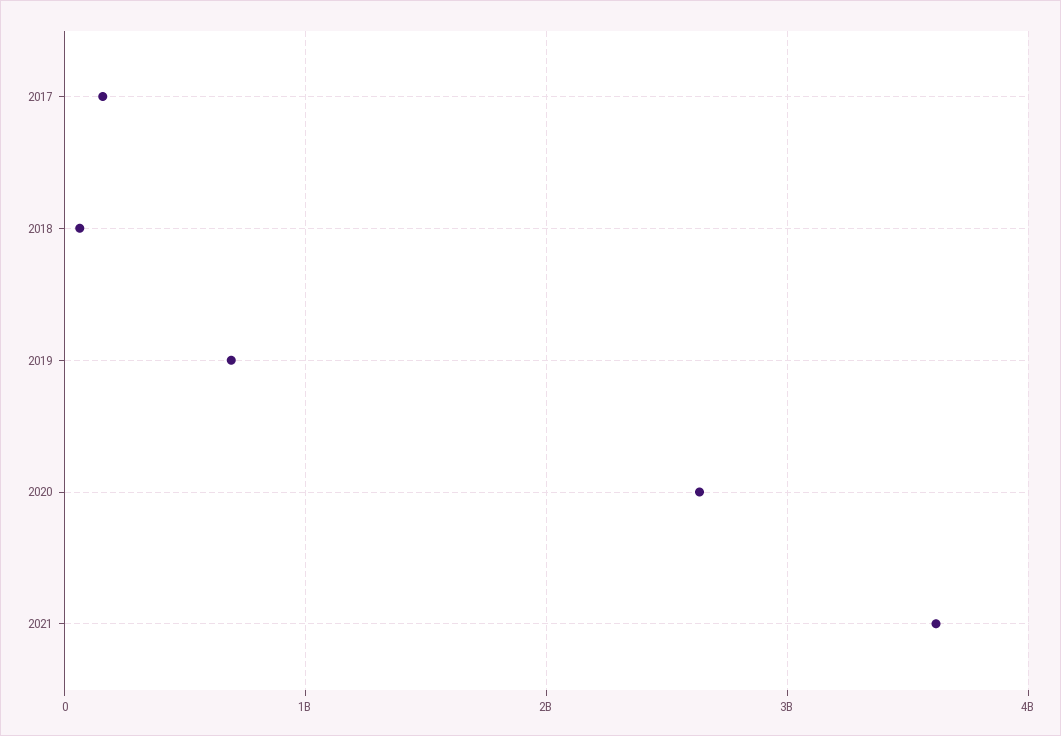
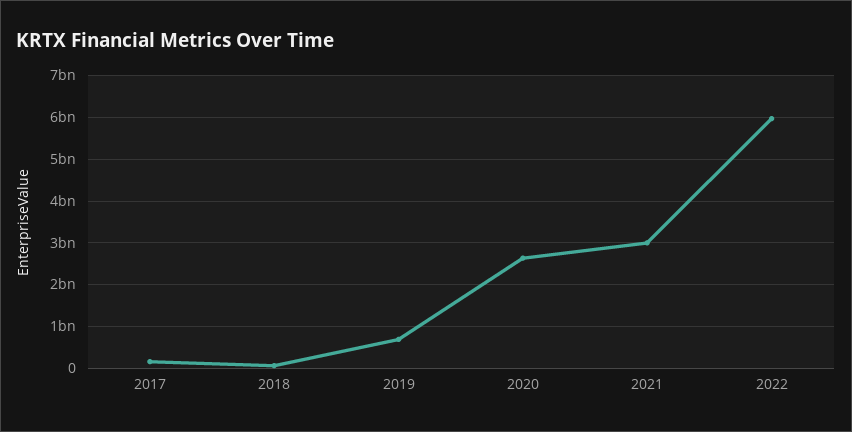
2021: 3600000000 -> 3000000000
2022: none -> 6000000000

